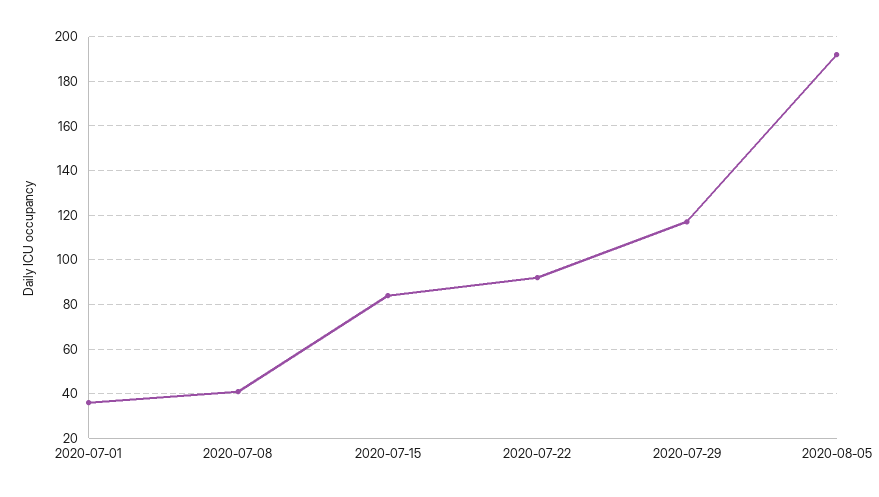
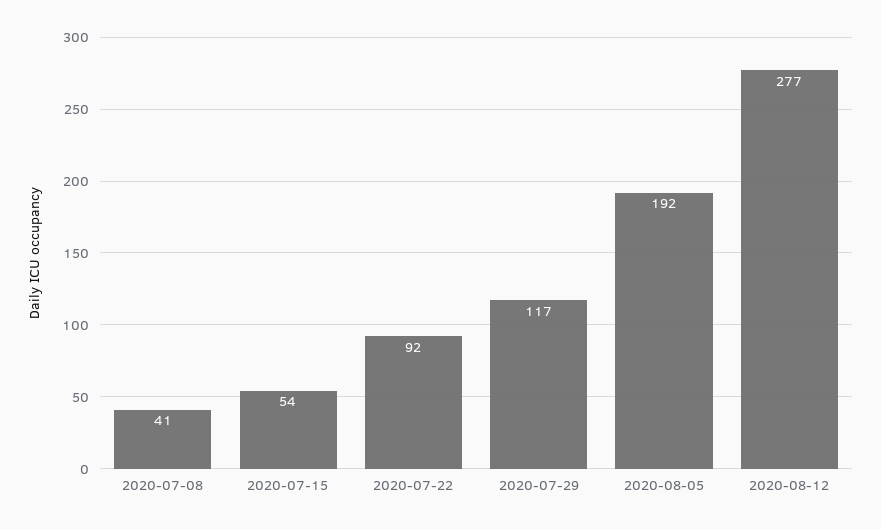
2020-07-01: 35 -> none
2020-07-15: 85 -> 54
2020-08-12: none -> 277

